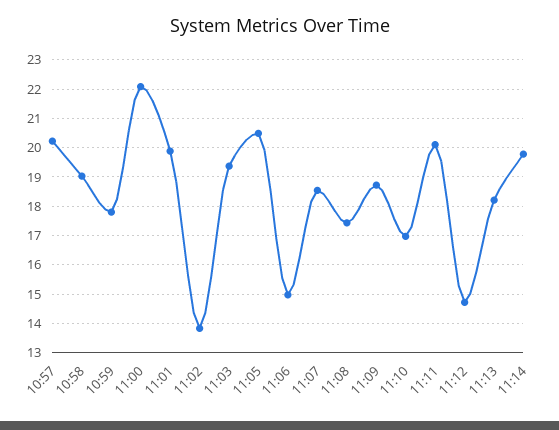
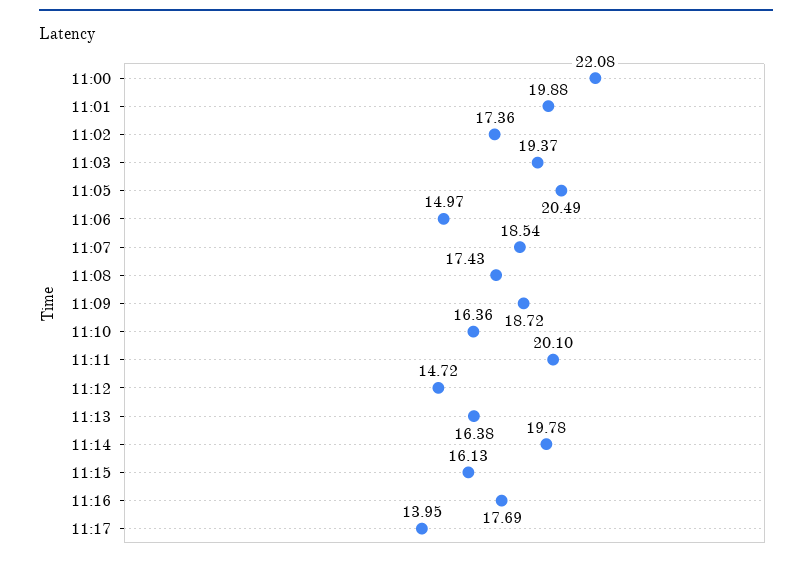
10:57: 20.25 -> none
10:58: 19 -> none
10:59: 17.75 -> none
11:02: 13.75 -> 17.36
11:10: 17 -> 16.36
11:13: 18.25 -> 16.38
11:15: none -> 16.13
11:16: none -> 17.69
11:17: none -> 13.95

